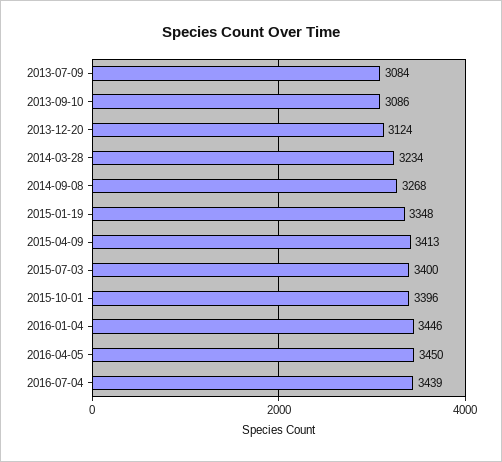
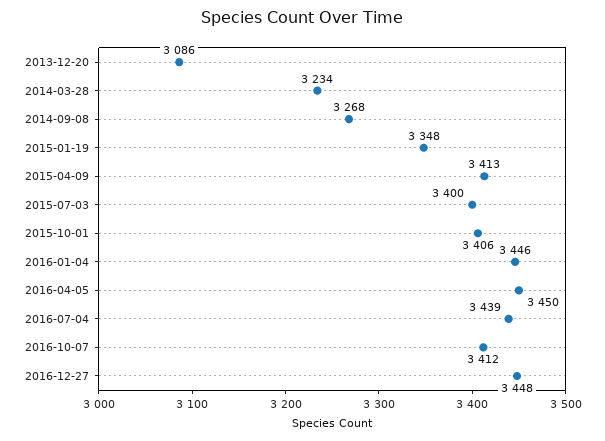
2013-07-09: 3084 -> none
2013-09-10: 3086 -> none
2013-12-20: 3124 -> 3086
2015-10-01: 3396 -> 3406
2016-10-07: none -> 3412
2016-12-27: none -> 3448

